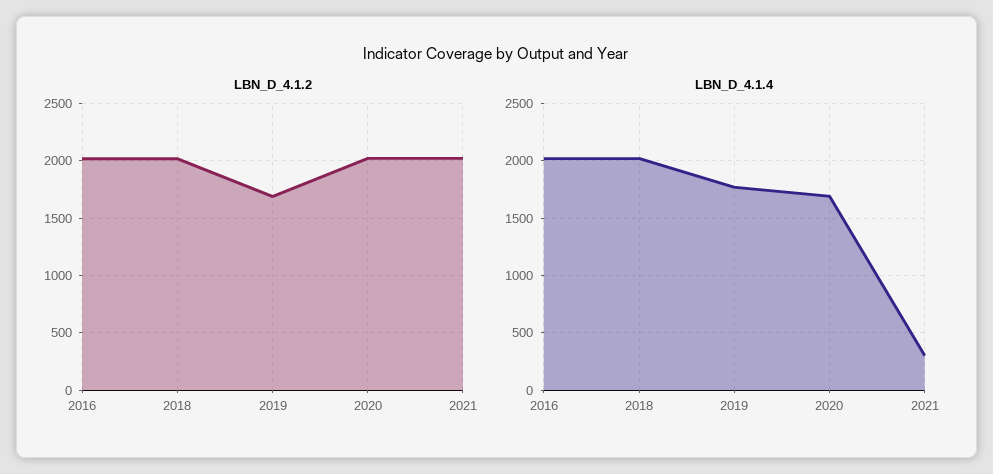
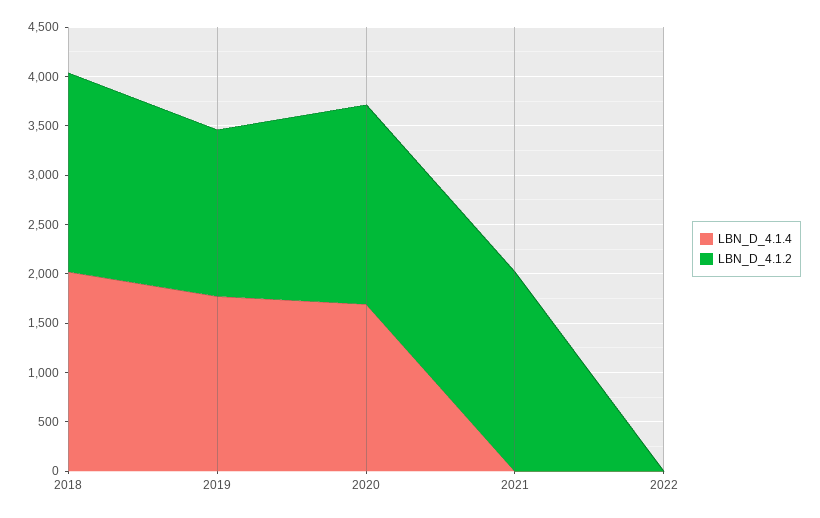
LBN_D_4.1.2, 2016: 2000 -> none
LBN_D_4.1.4, 2016: 2000 -> none
LBN_D_4.1.4, 2021: 300 -> 0
LBN_D_4.1.4, 2022: none -> 0
LBN_D_4.1.2, 2022: none -> 0

